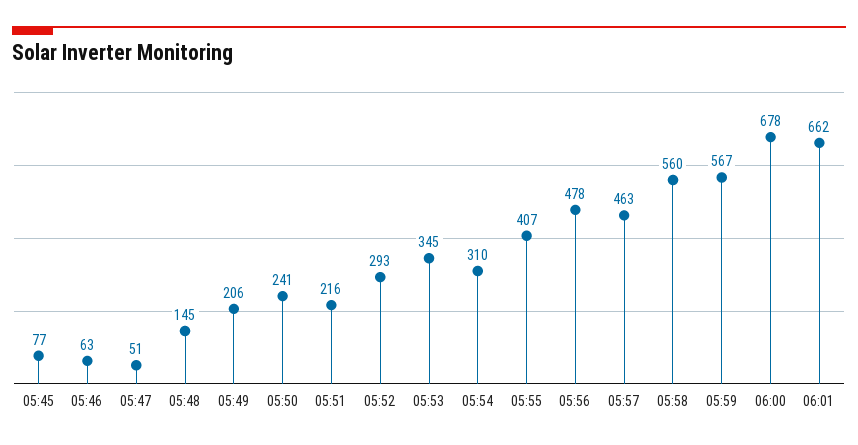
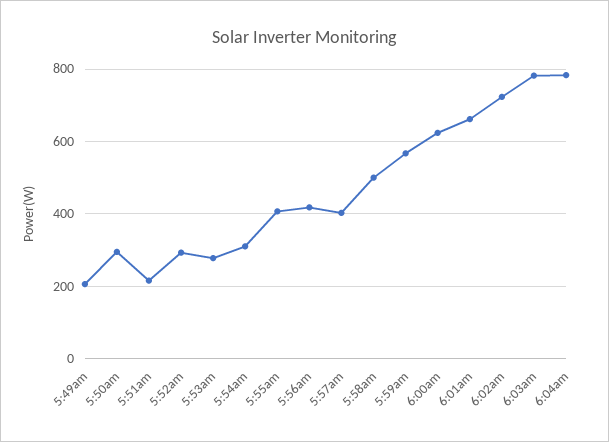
05:45: 77 -> none
05:46: 63 -> none
05:47: 51 -> none
05:48: 145 -> none
05:50: 241 -> 300
05:53: 345 -> 280
05:56: 478 -> 420
05:57: 463 -> 400
05:58: 560 -> 500
06:00: 678 -> 620
6:02am: none -> 720
6:03am: none -> 780
6:04am: none -> 780

